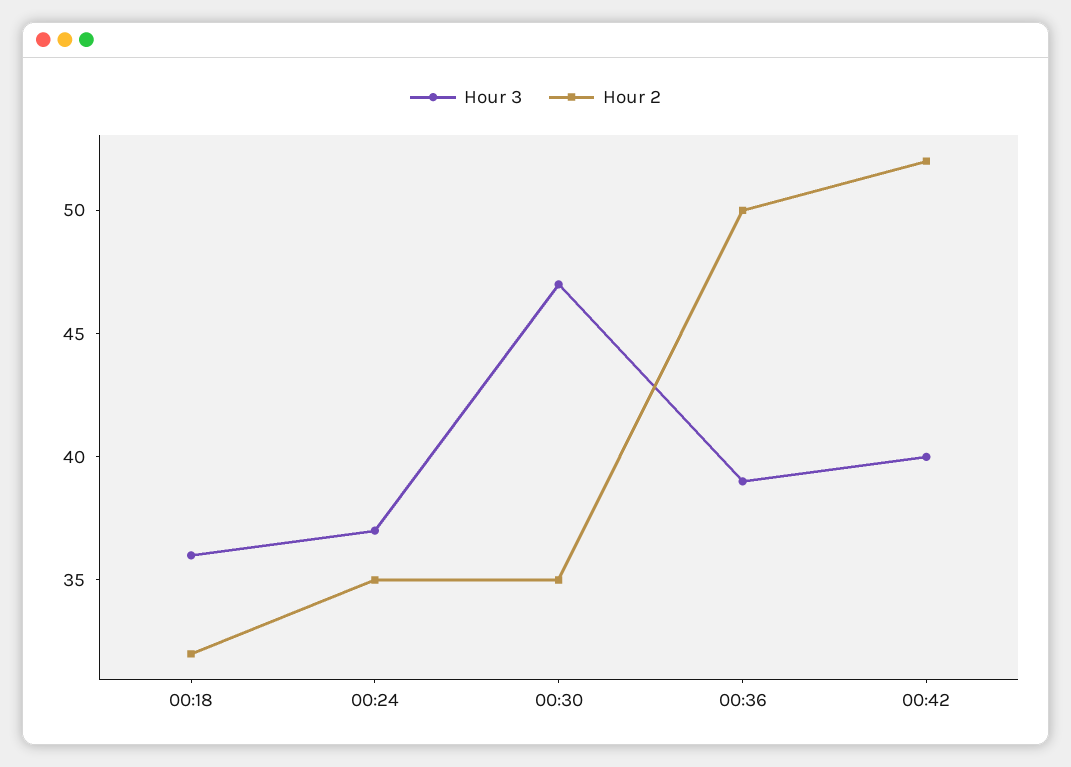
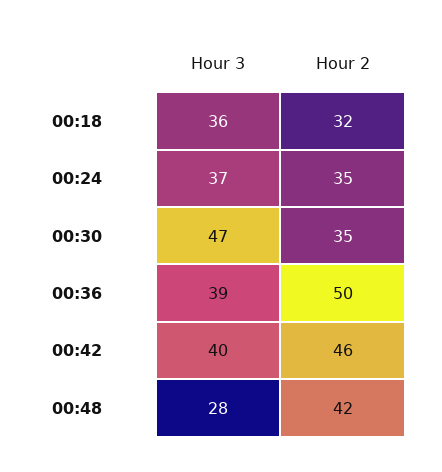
Hour 2, 00:42: 52 -> 46
Hour 3, 00:48: none -> 28
Hour 2, 00:48: none -> 42

